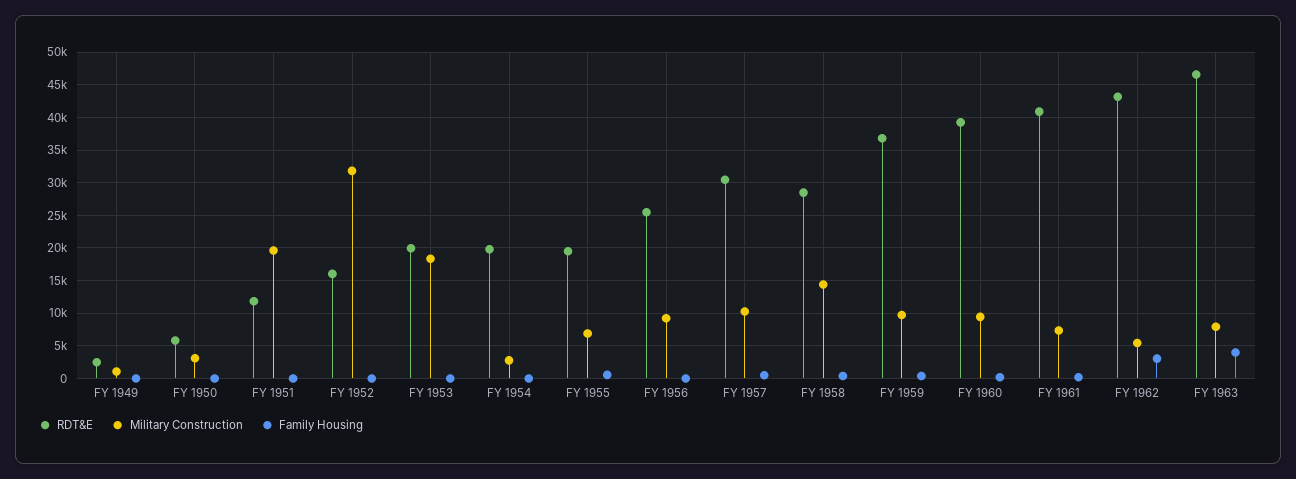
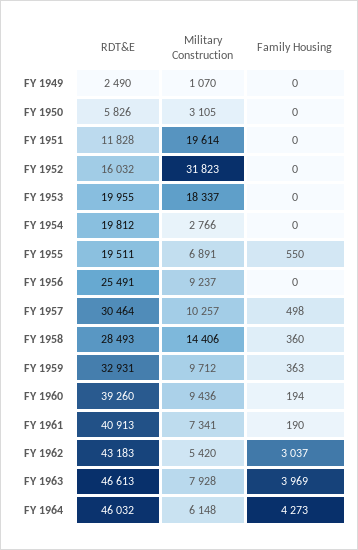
RDT&E, FY 1959: 37000 -> 32931
RDT&E, FY 1964: none -> 46032
Military Construction, FY 1964: none -> 6148
Family Housing, FY 1964: none -> 4273

